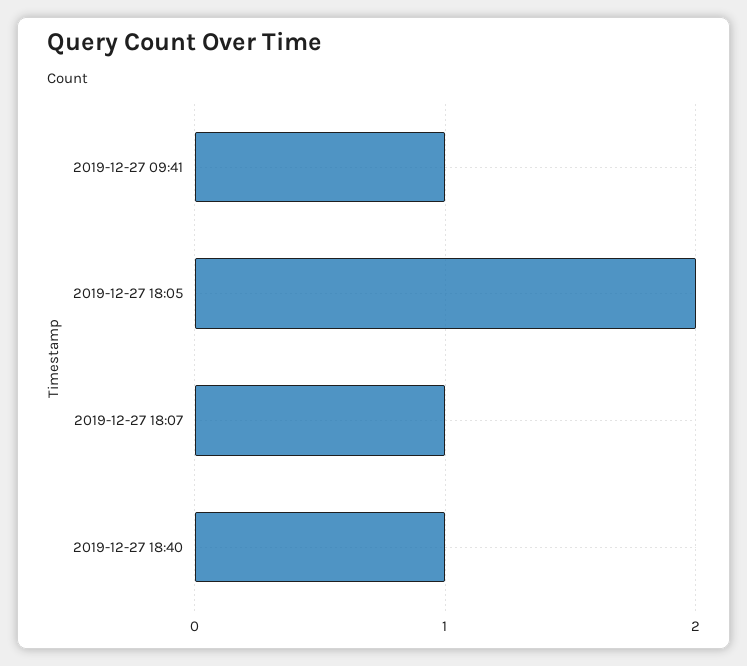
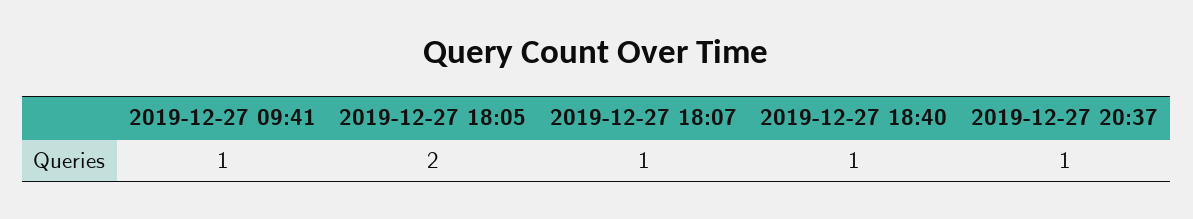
2019-12-27 20:37: none -> 1

